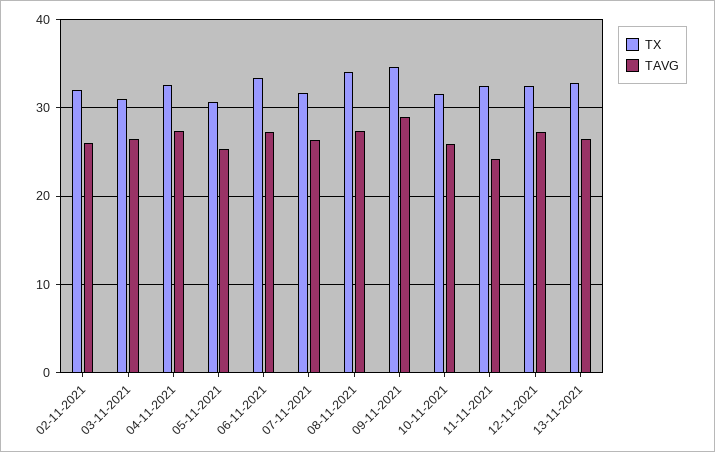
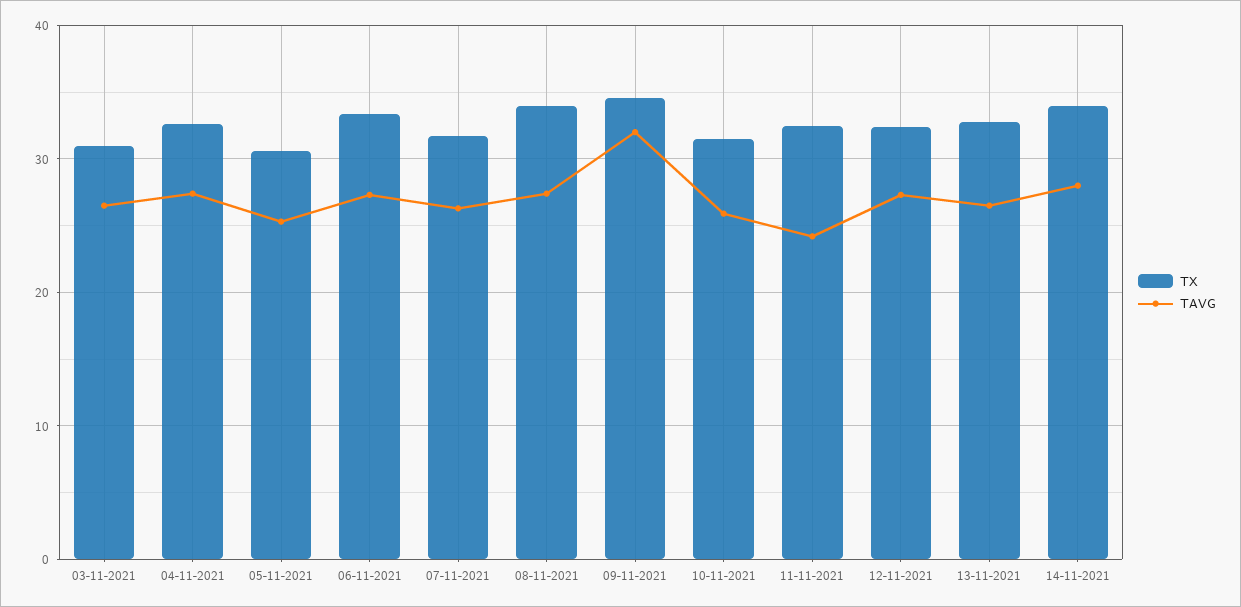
TX, 02-11-2021: 32 -> none
TAVG, 02-11-2021: 26 -> none
TAVG, 09-11-2021: 29 -> 32
TX, 14-11-2021: none -> 34
TAVG, 14-11-2021: none -> 28

